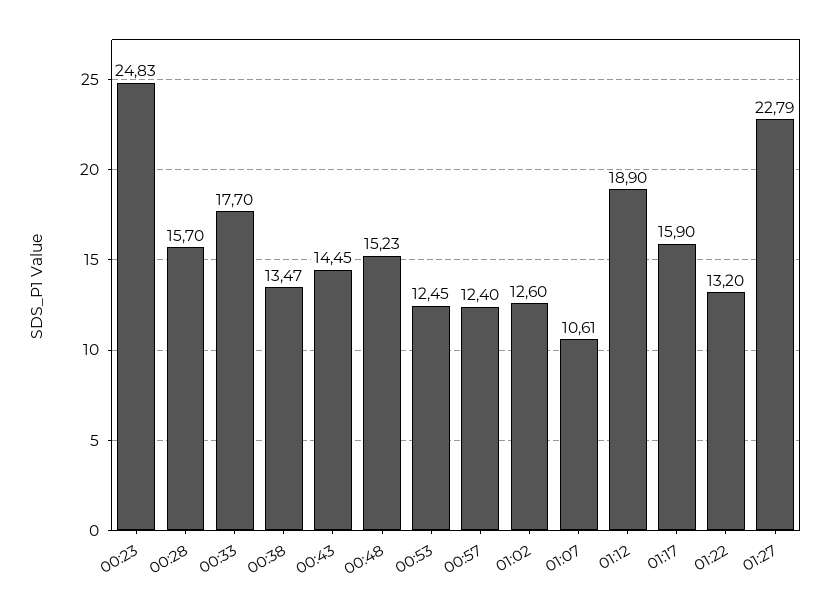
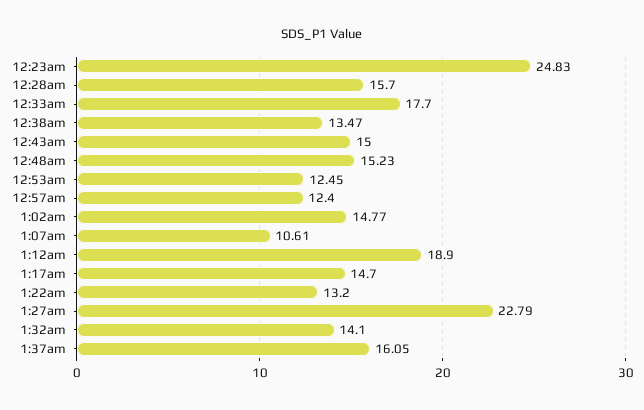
00:43: 14.45 -> 15
01:02: 12.6 -> 14.77
01:17: 15.9 -> 14.7
1:32am: none -> 14.1
1:37am: none -> 16.05

